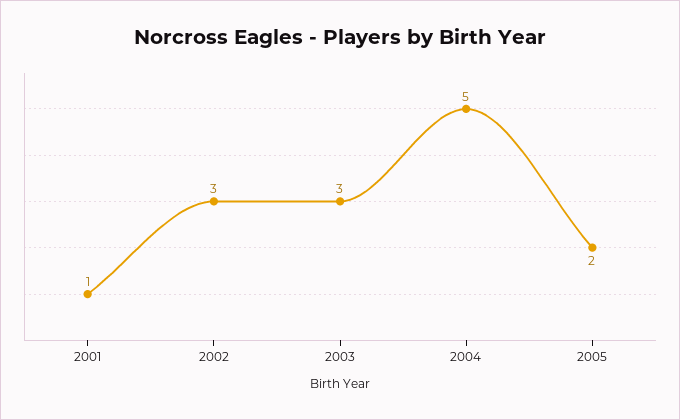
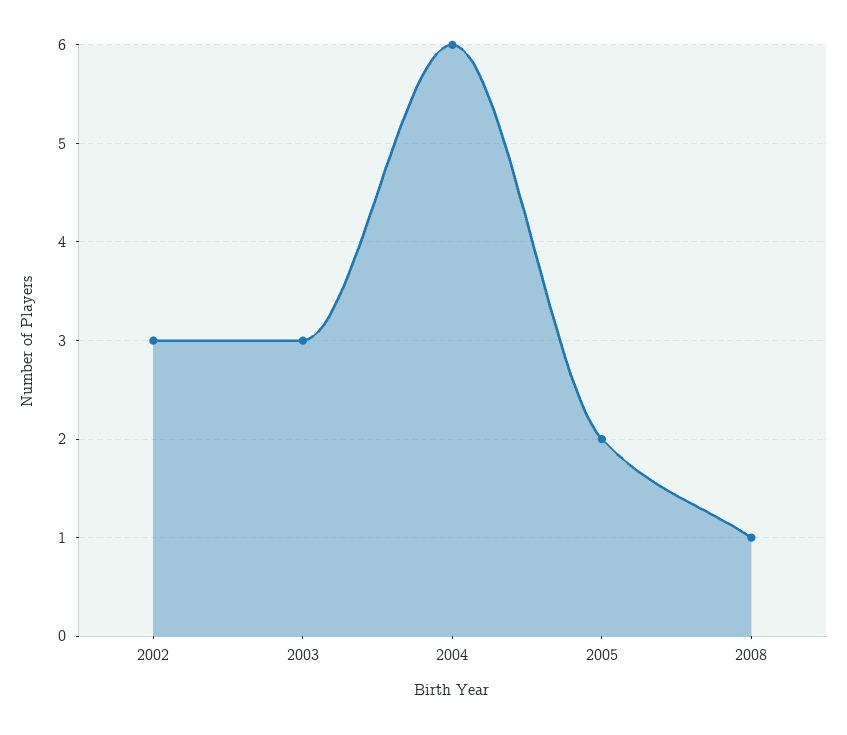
2001: 1 -> none
2004: 5 -> 6
2008: none -> 1

